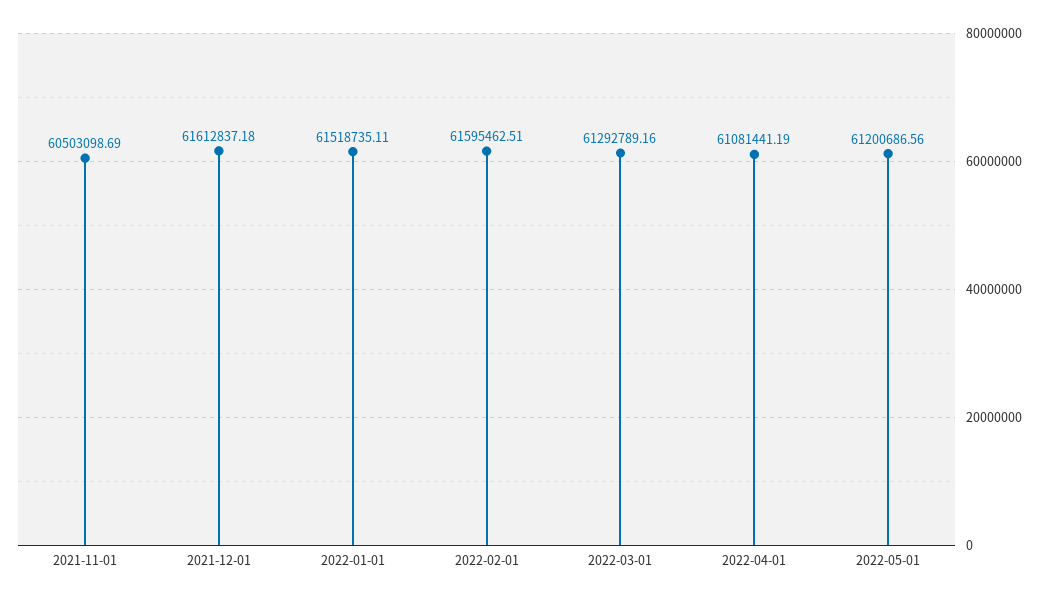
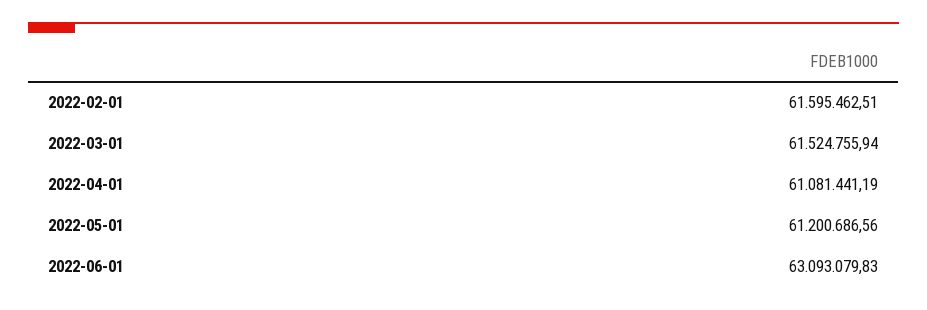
2021-11-01: 60503098.69 -> none
2021-12-01: 61612837.18 -> none
2022-01-01: 61518735.11 -> none
2022-03-01: 61292789.16 -> 61524755.94
2022-06-01: none -> 63093079.83

